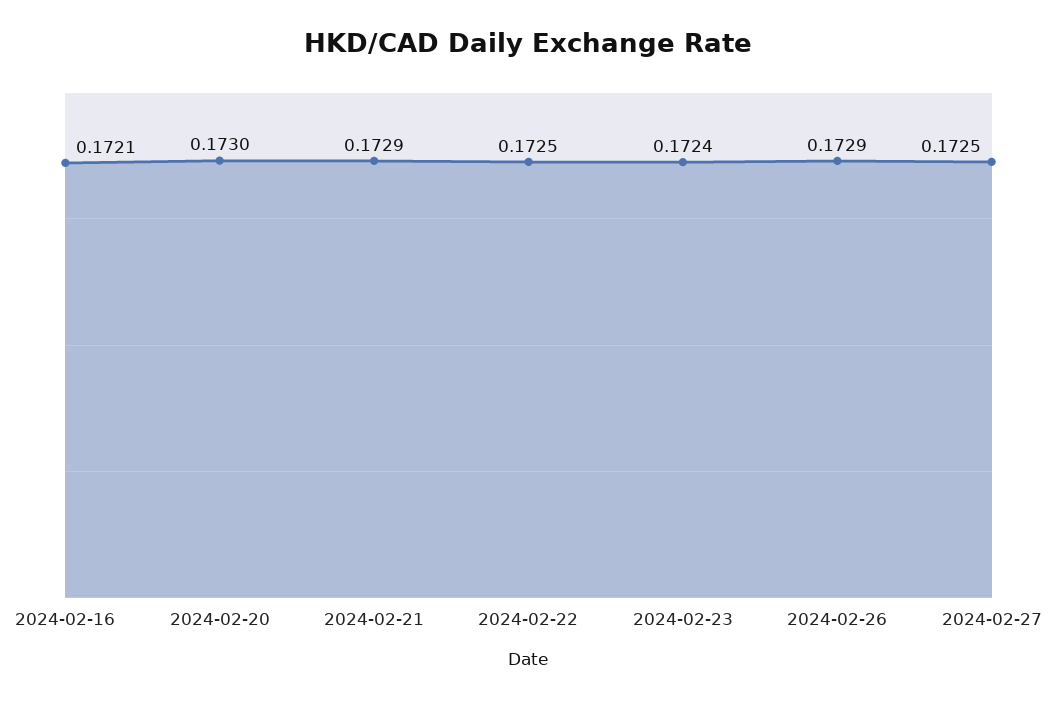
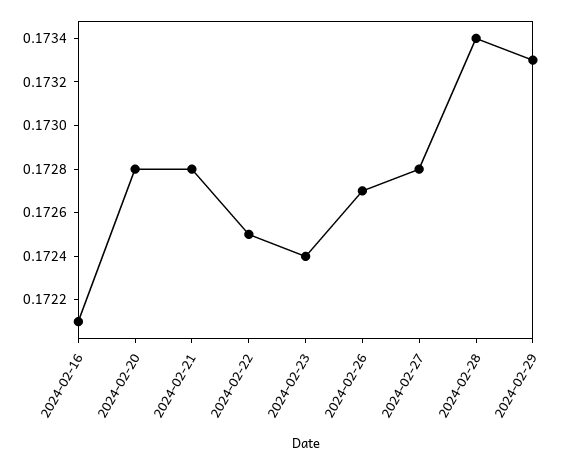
2024-02-20: 0.173 -> 0.1728
2024-02-21: 0.1729 -> 0.1728
2024-02-26: 0.1729 -> 0.1727
2024-02-27: 0.1725 -> 0.1728
2024-02-28: none -> 0.1734
2024-02-29: none -> 0.1733

